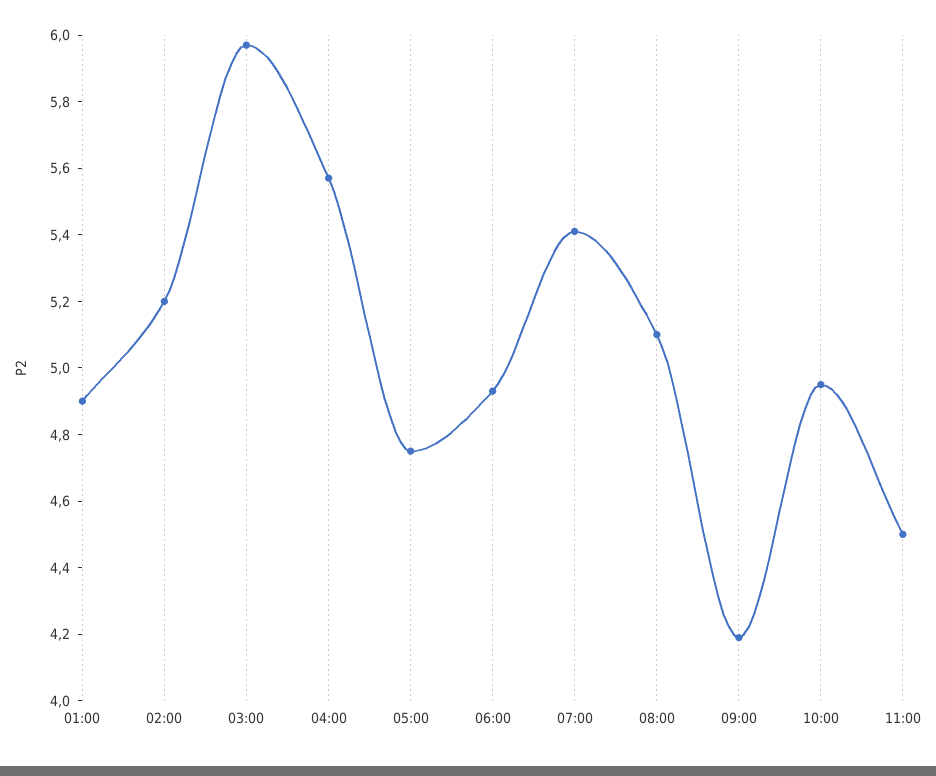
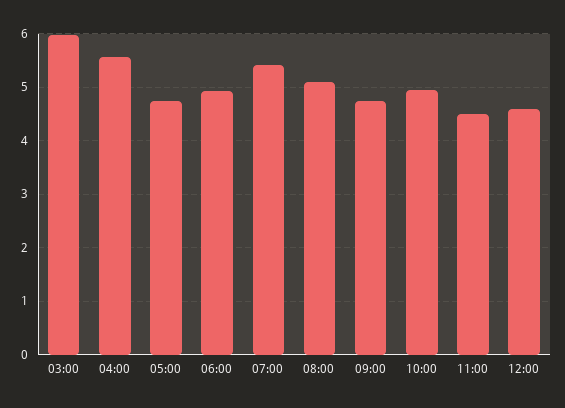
01:00: 4.9 -> none
02:00: 5.2 -> none
09:00: 4.2 -> 4.8
12:00: none -> 4.6

